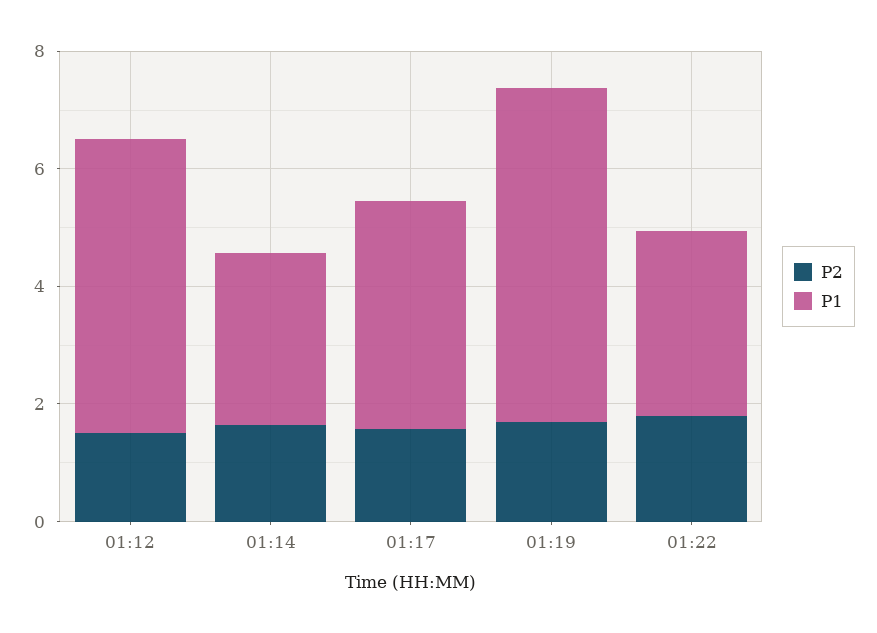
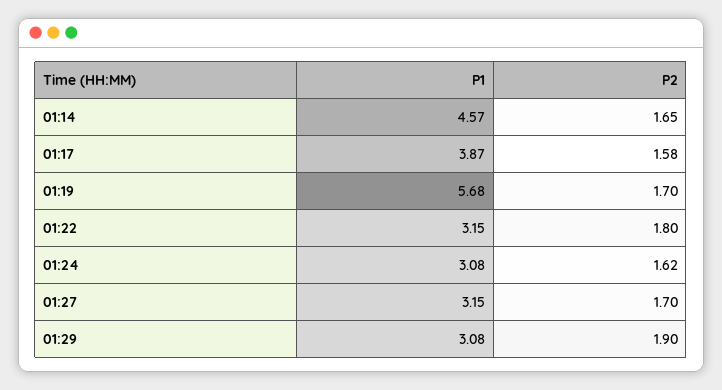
P2, 01:12: 1.5 -> none
P1, 01:12: 5 -> none
P1, 01:14: 3 -> 4.57
P1, 01:24: none -> 3.08
P2, 01:24: none -> 1.62
P1, 01:27: none -> 3.15
P2, 01:27: none -> 1.7
P1, 01:29: none -> 3.08
P2, 01:29: none -> 1.9

